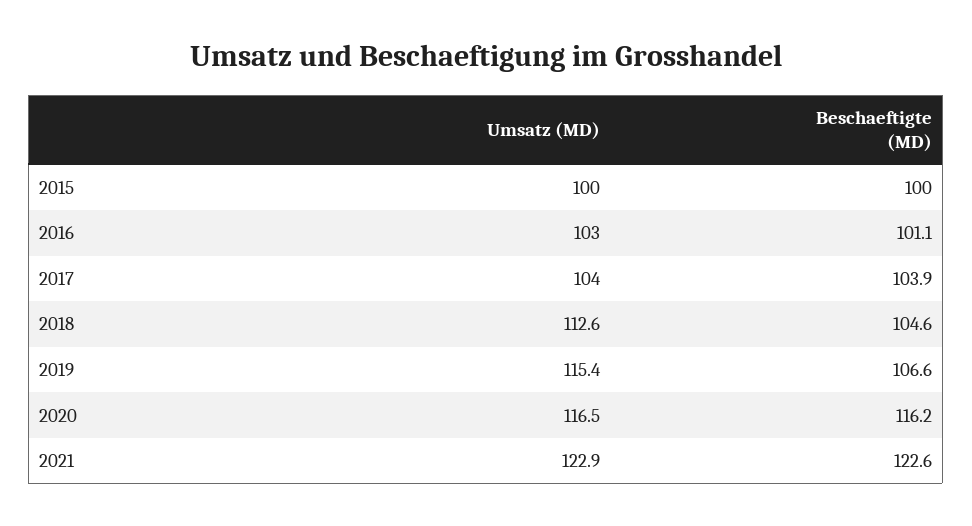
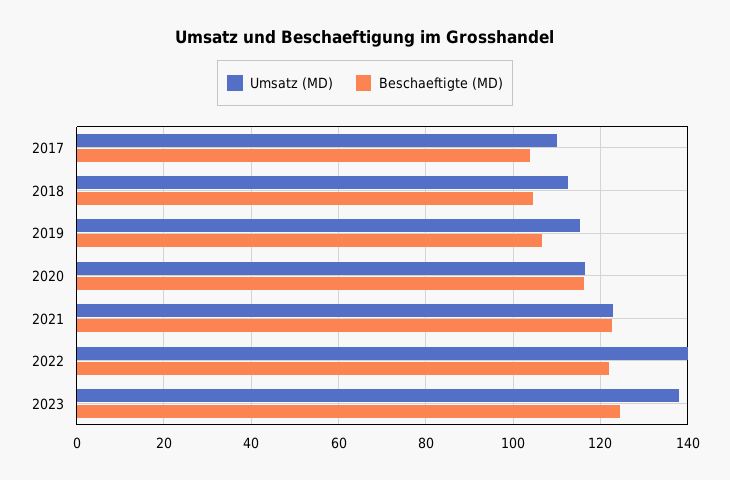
Umsatz (MD), 2015: 100 -> none
Beschaeftigte (MD), 2015: 100 -> none
Umsatz (MD), 2016: 103 -> none
Beschaeftigte (MD), 2016: 101.1 -> none
Umsatz (MD), 2017: 104 -> 110
Umsatz (MD), 2022: none -> 140
Beschaeftigte (MD), 2022: none -> 122
Umsatz (MD), 2023: none -> 138
Beschaeftigte (MD), 2023: none -> 124

